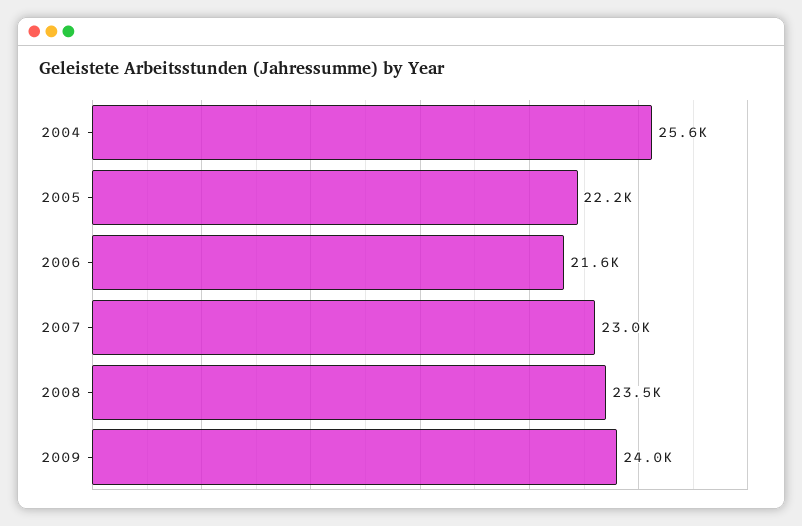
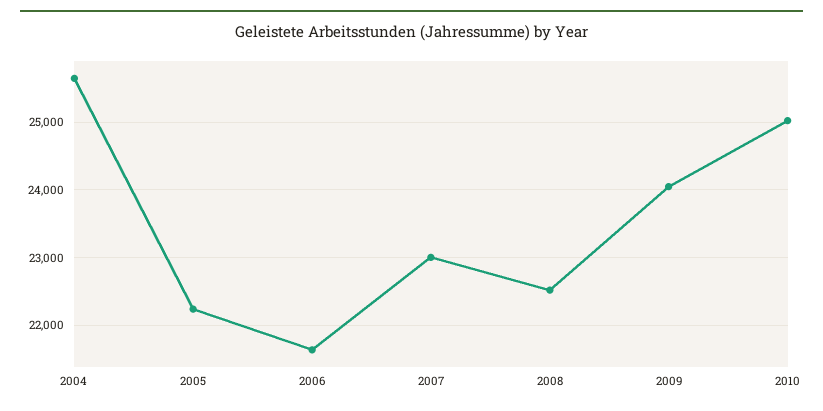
2008: 23500 -> 22500
2010: none -> 25000

